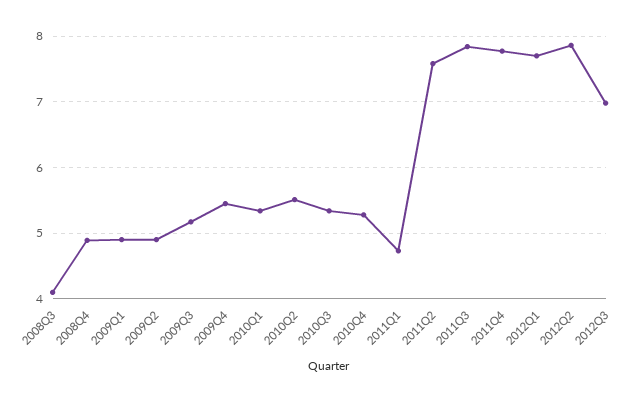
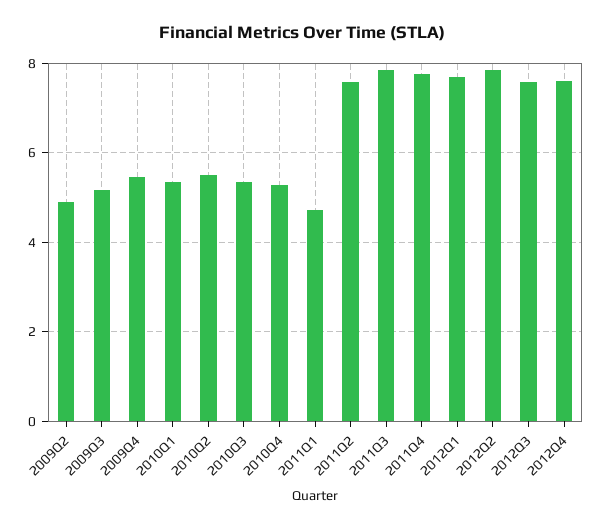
2008Q3: 4.1 -> none
2008Q4: 4.9 -> none
2009Q1: 4.9 -> none
2012Q3: 7 -> 7.6
2012Q4: none -> 7.6

